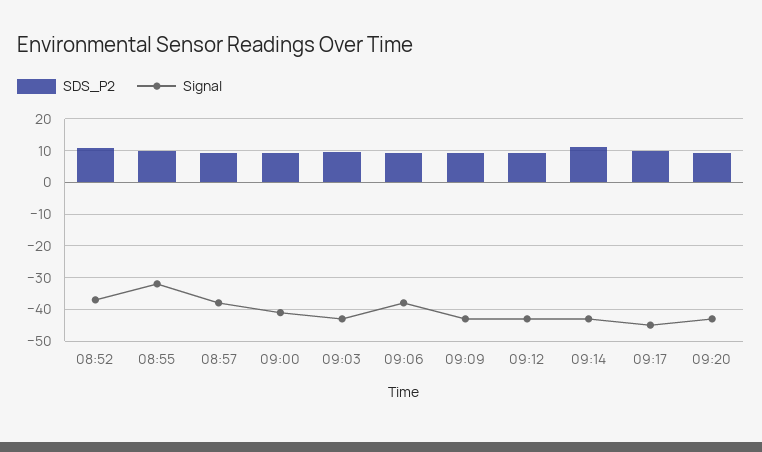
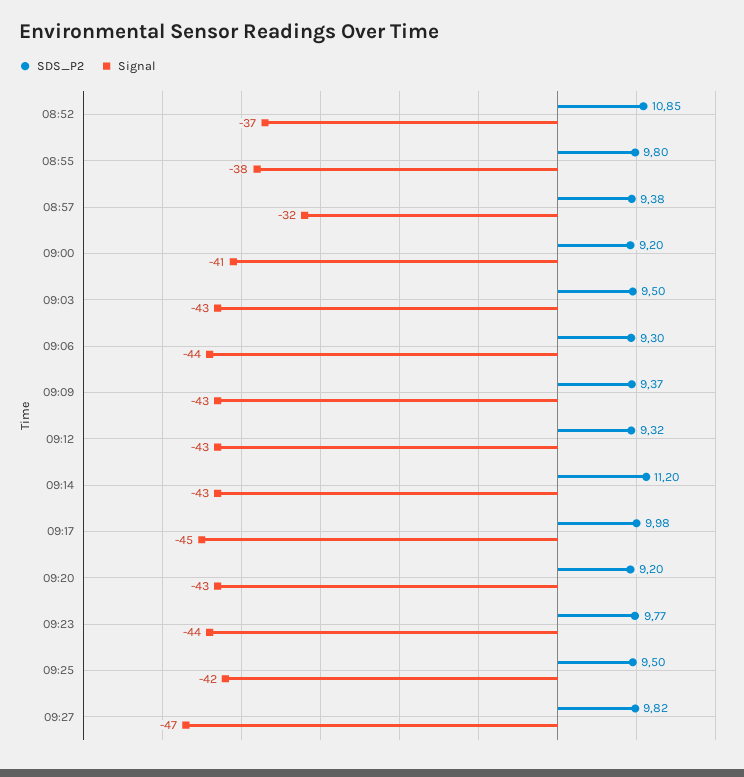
Signal, 08:55: -32 -> -38
Signal, 08:57: -38 -> -32
Signal, 09:06: -38 -> -44
SDS_P2, 09:23: none -> 9.77
Signal, 09:23: none -> -44
SDS_P2, 09:25: none -> 9.5
Signal, 09:25: none -> -42
SDS_P2, 09:27: none -> 9.82
Signal, 09:27: none -> -47

